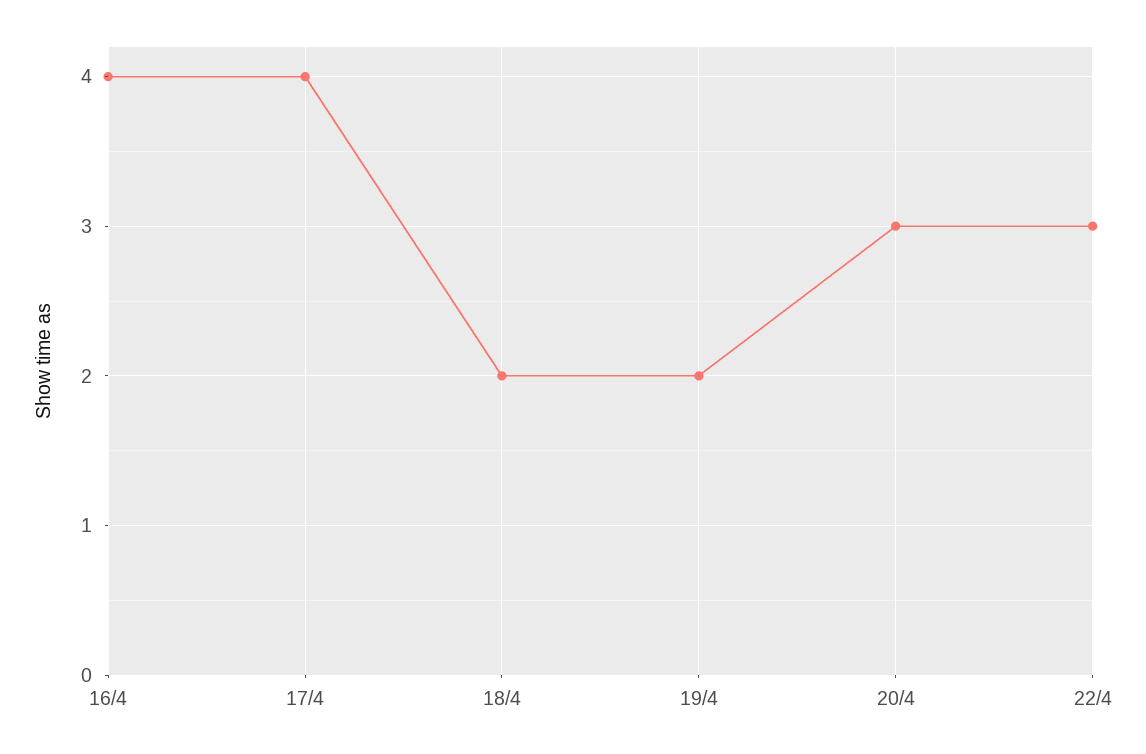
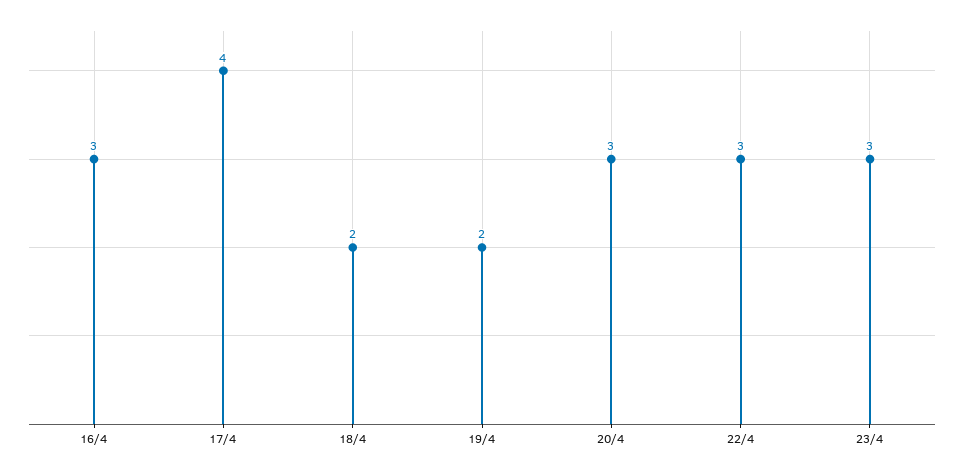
16/4: 4 -> 3
23/4: none -> 3

